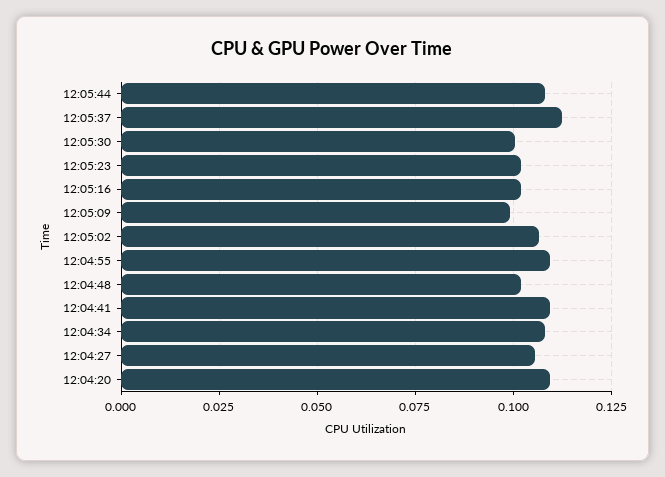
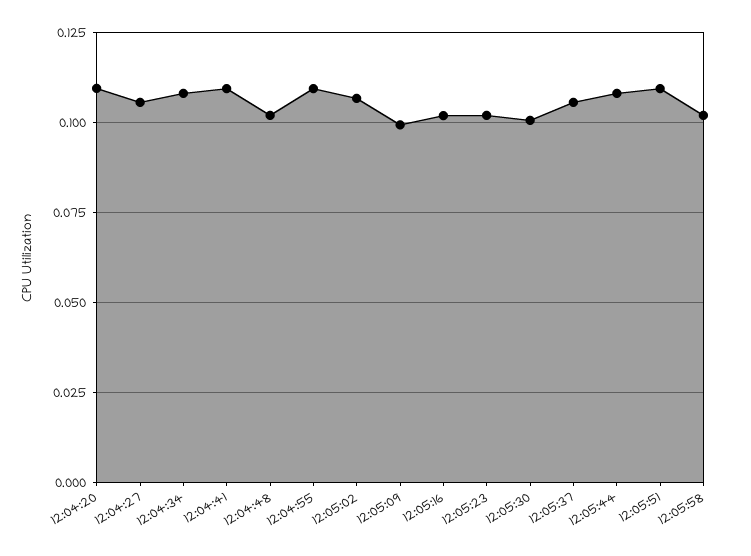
12:05:37: 0.1125 -> 0.105
12:05:51: none -> 0.11
12:05:58: none -> 0.1025

